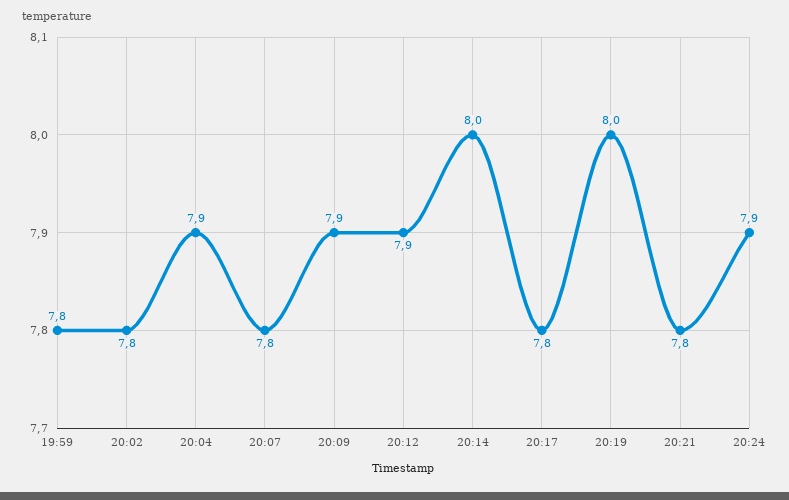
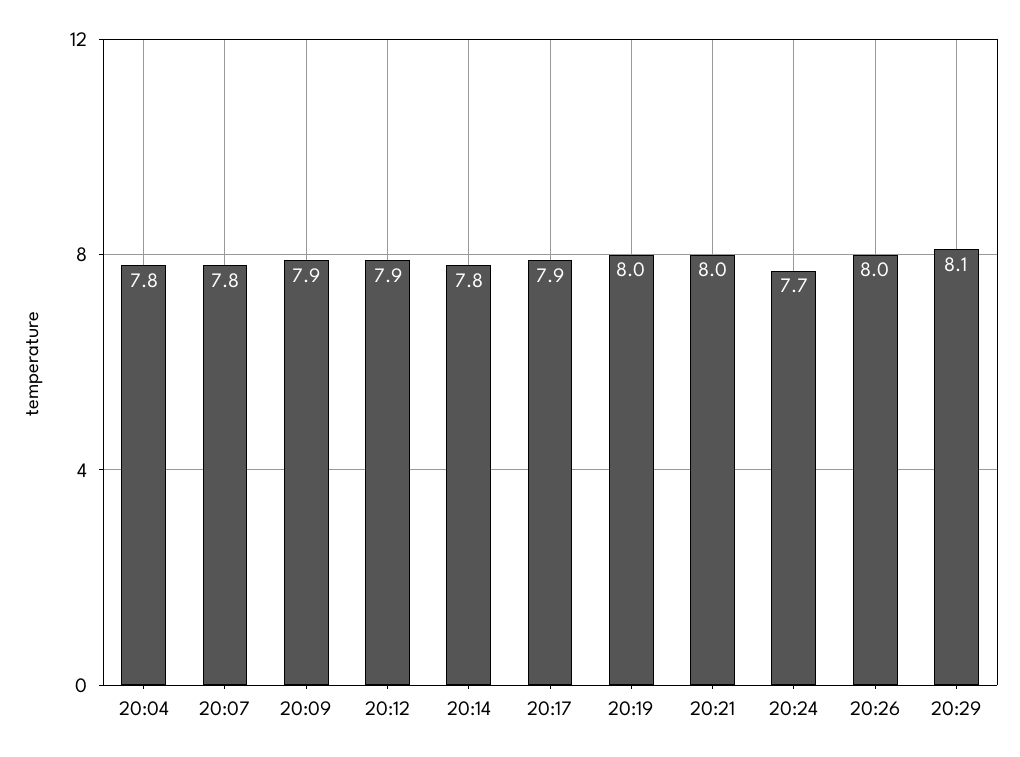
19:59: 7.8 -> none
20:02: 7.8 -> none
20:04: 7.9 -> 7.8
20:14: 8 -> 7.8
20:17: 7.8 -> 7.9
20:21: 7.8 -> 8
20:24: 7.9 -> 7.7
20:26: none -> 8
20:29: none -> 8.1

